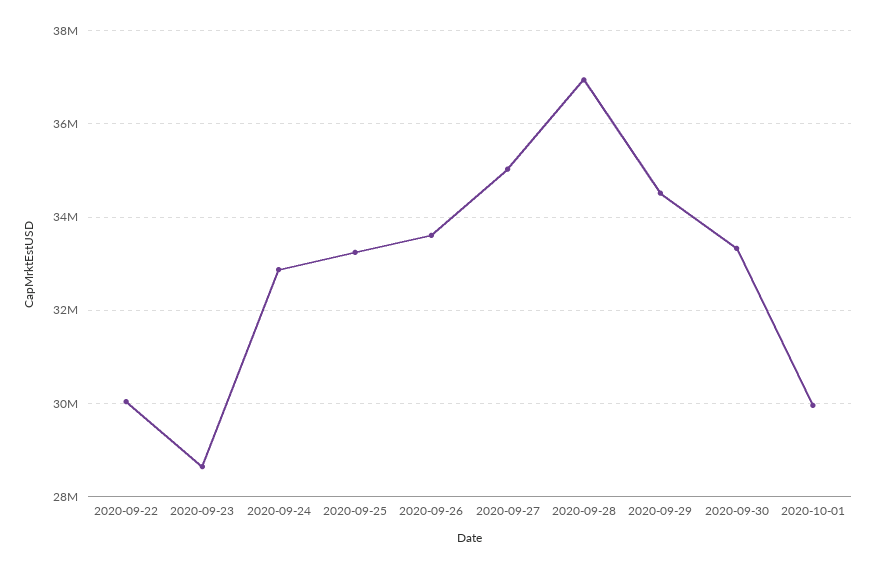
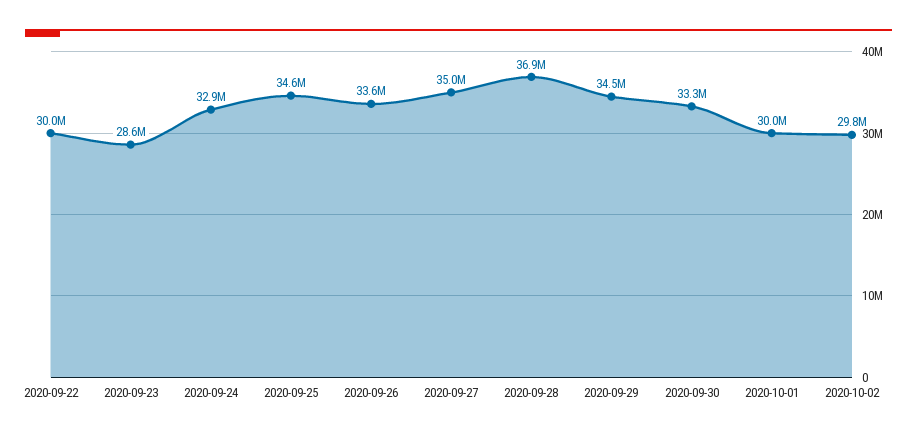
2020-09-25: 33200000 -> 34600000
2020-10-02: none -> 29800000

